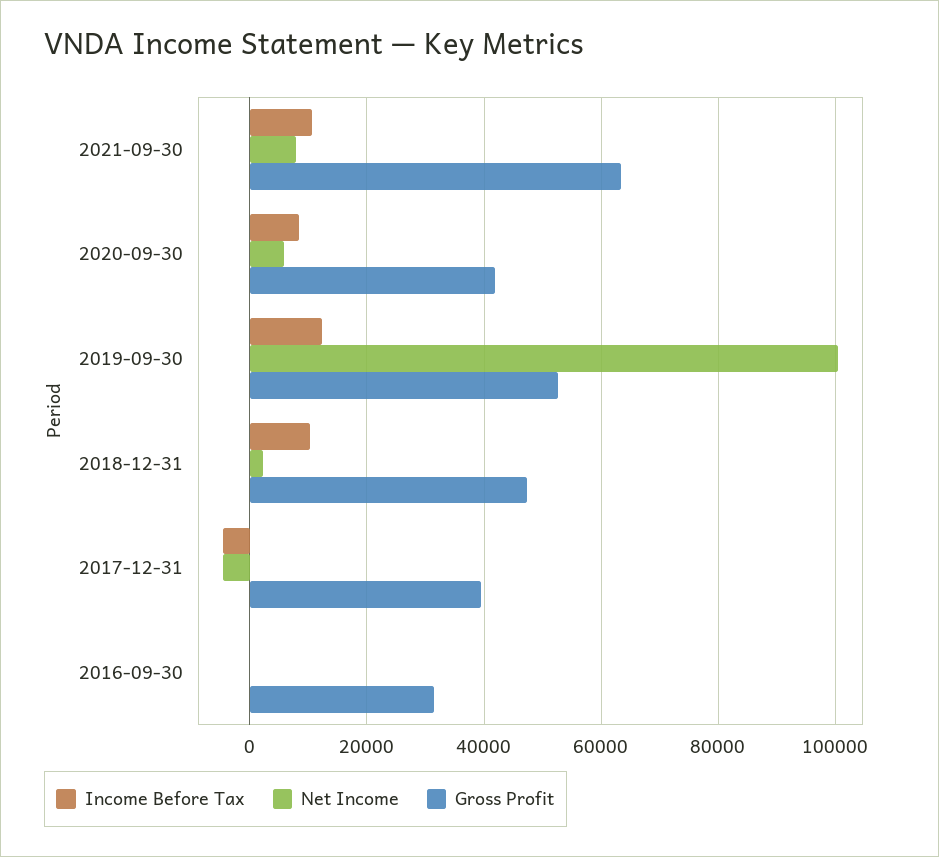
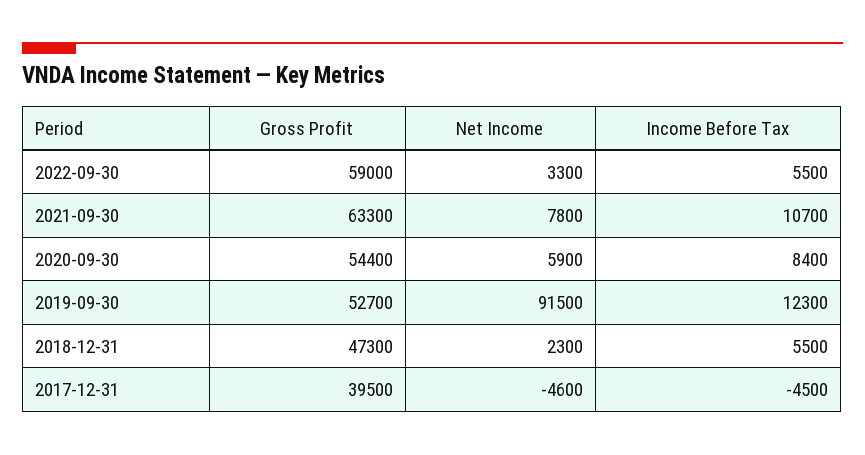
Gross Profit, 2020-09-30: 42000 -> 54400
Net Income, 2019-09-30: 100000 -> 91500
Income Before Tax, 2018-12-31: 10000 -> 5500
Income Before Tax, 2016-09-30: 0 -> none
Net Income, 2016-09-30: 0 -> none
Gross Profit, 2016-09-30: 32000 -> none
Gross Profit, 2022-09-30: none -> 59000
Net Income, 2022-09-30: none -> 3300
Income Before Tax, 2022-09-30: none -> 5500

